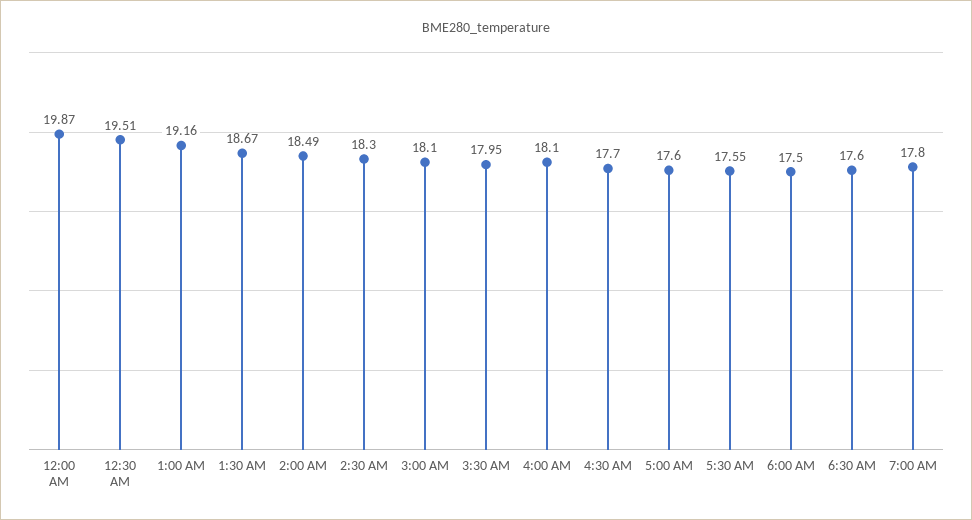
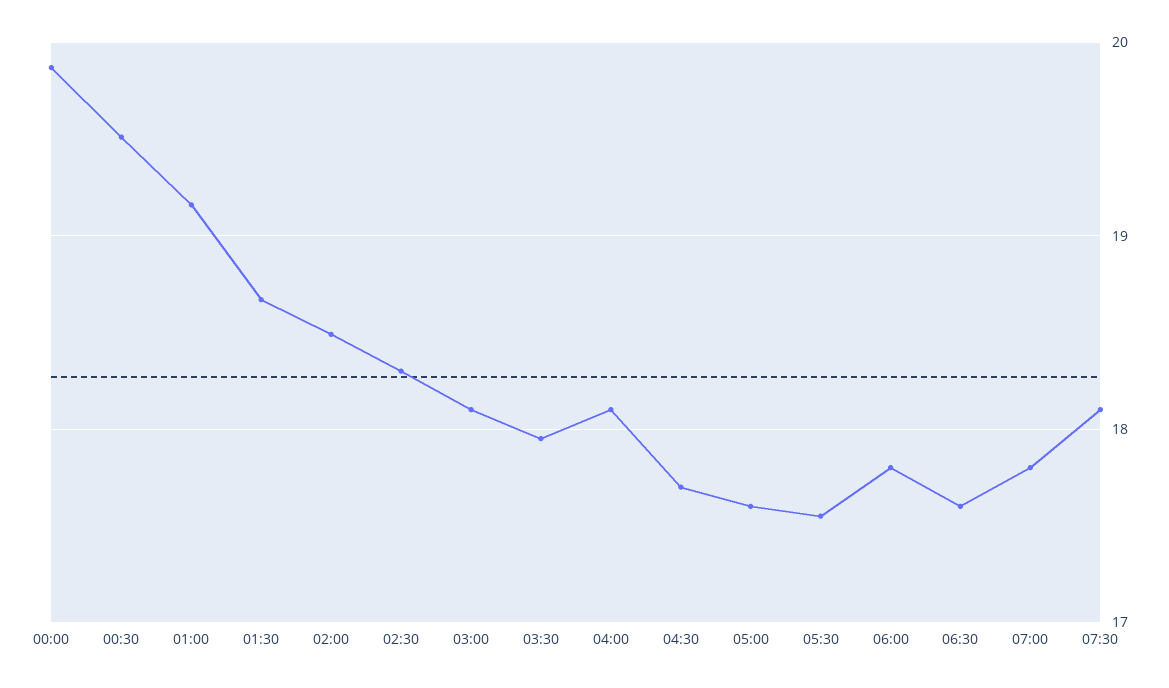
6:00 AM: 17.5 -> 17.8
07:30: none -> 18.1

